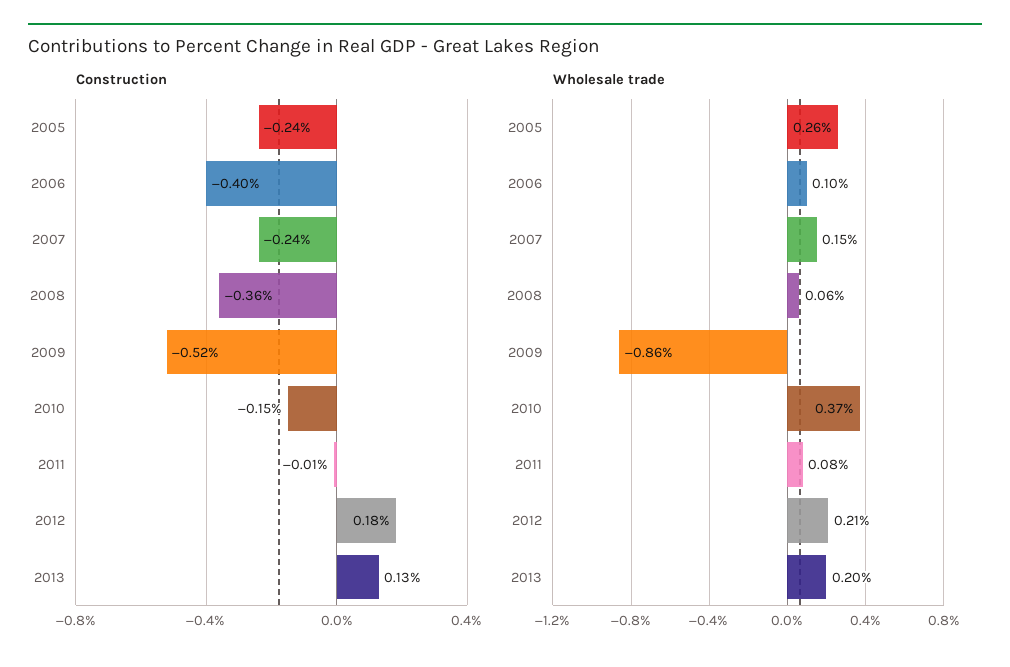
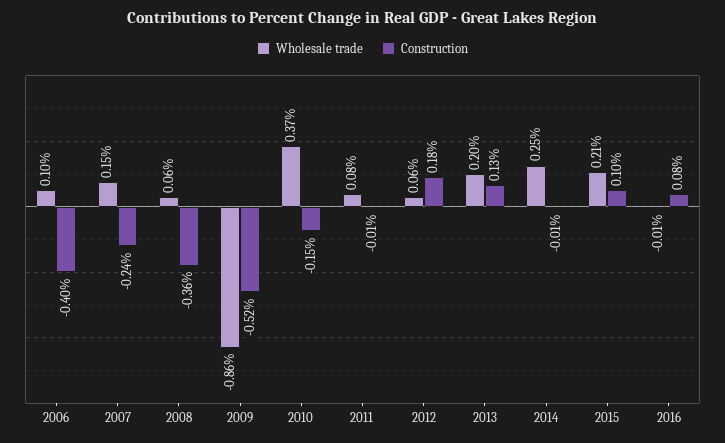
Construction, 2005: -0.24 -> none
Wholesale trade, 2005: 0.26 -> none
Wholesale trade, 2012: 0.21 -> 0.06
Wholesale trade, 2014: none -> 0.25
Construction, 2014: none -> -0.01
Wholesale trade, 2015: none -> 0.21
Construction, 2015: none -> 0.1
Wholesale trade, 2016: none -> -0.01
Construction, 2016: none -> 0.08

